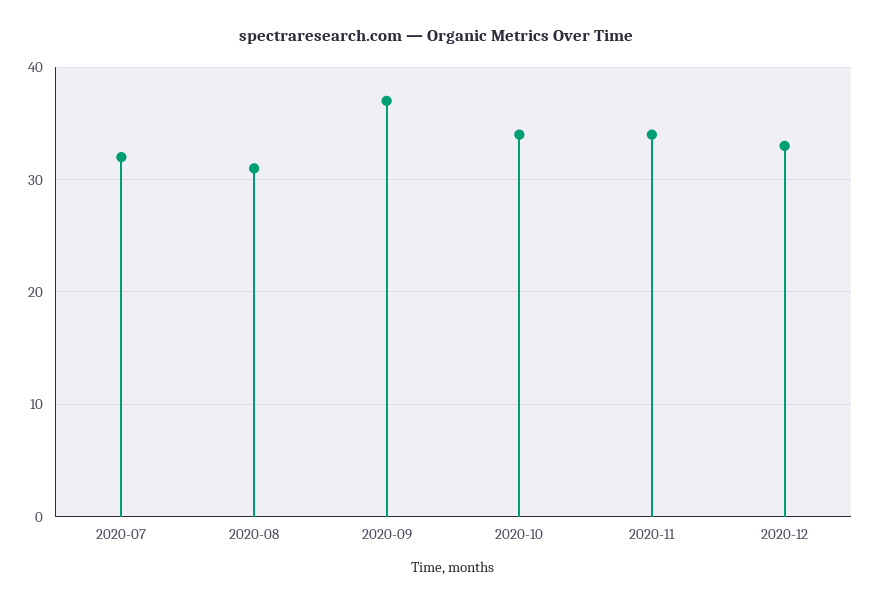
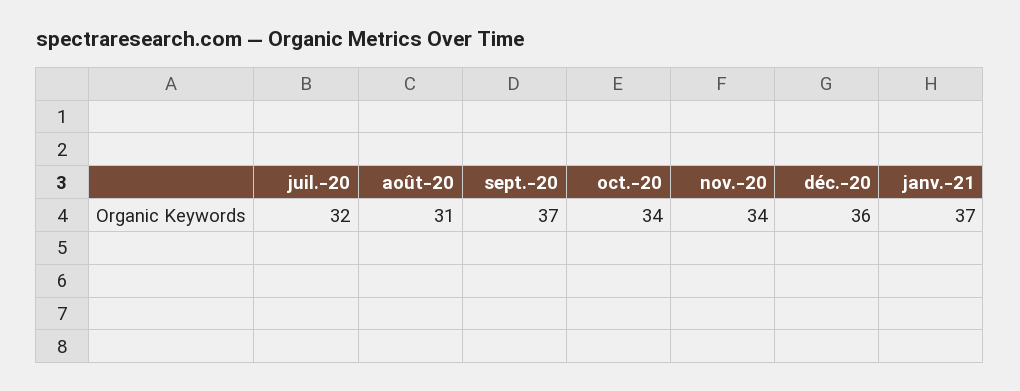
2020-12: 33 -> 36
janv.-21: none -> 37

